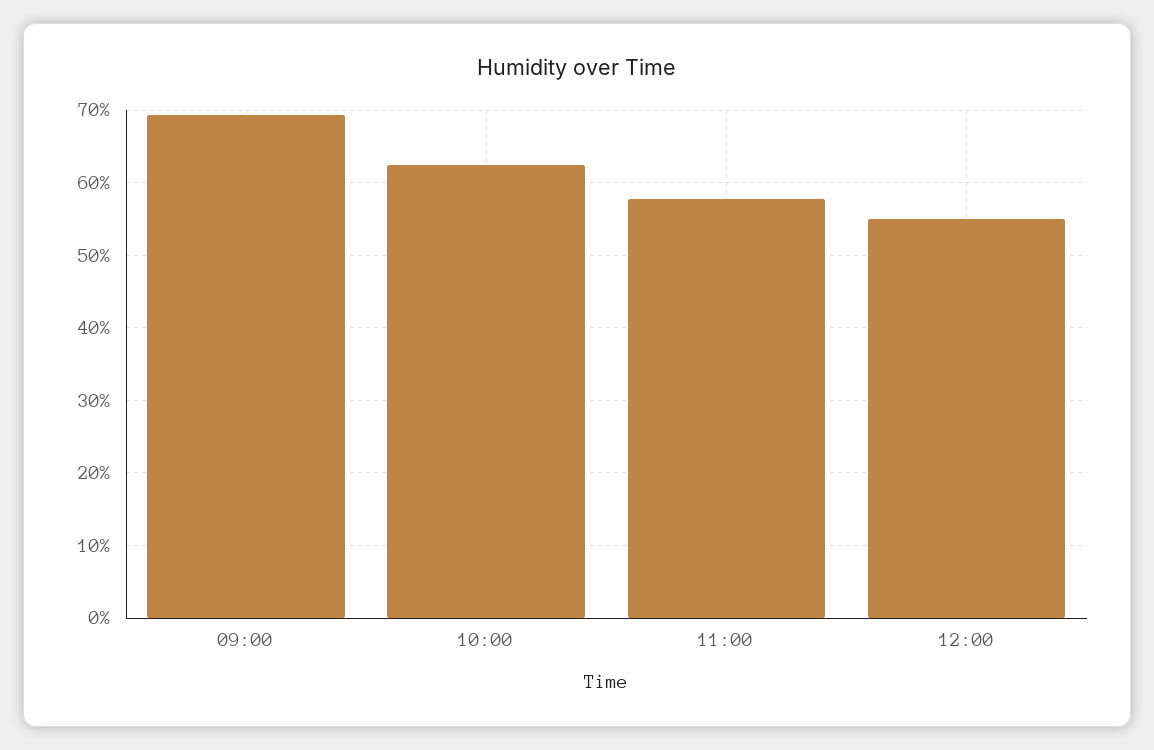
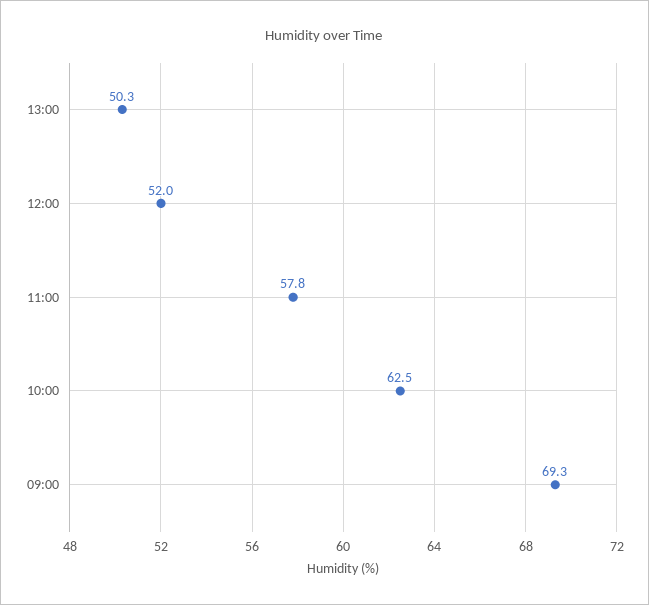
12:00: 55 -> 52
13:00: none -> 50.3

